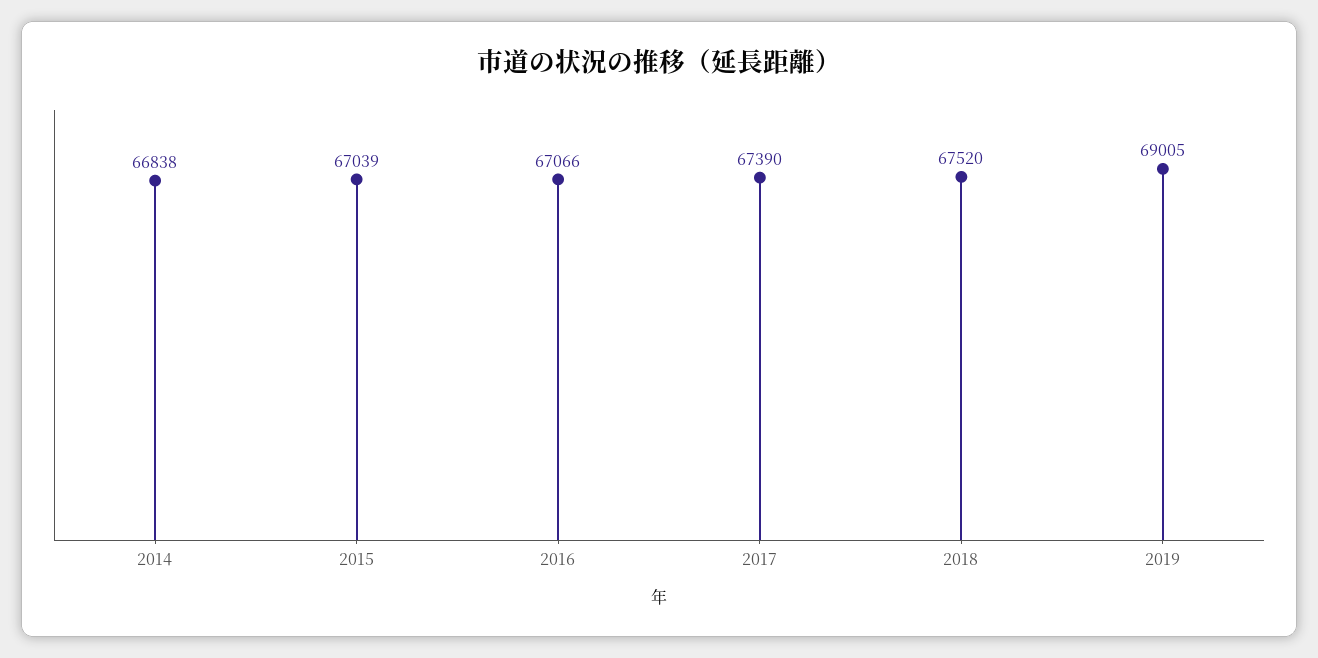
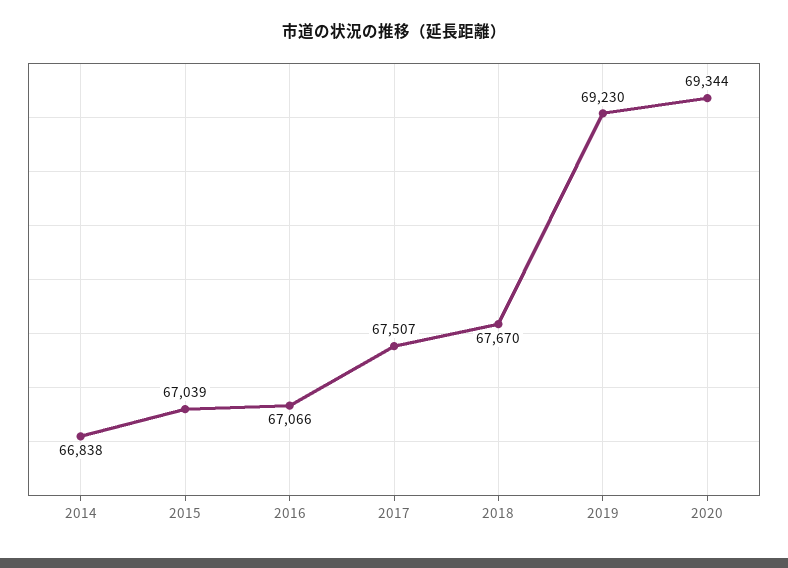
2017: 67390 -> 67507
2018: 67520 -> 67670
2019: 69005 -> 69230
2020: none -> 69344

